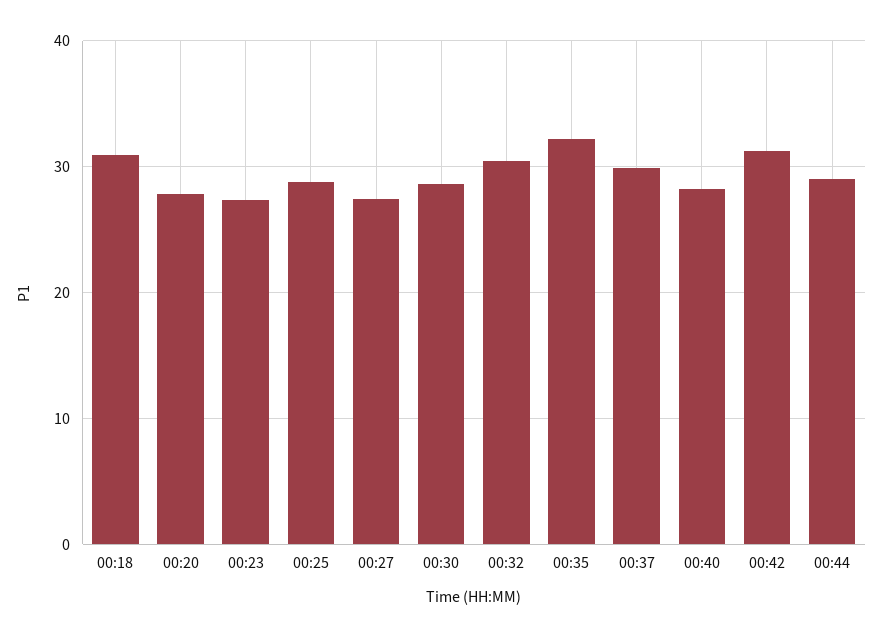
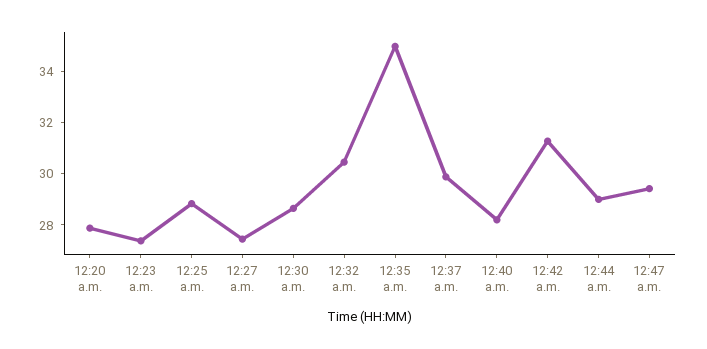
00:18: 31 -> none
00:35: 32 -> 35
12:47 a.m.: none -> 29.5

